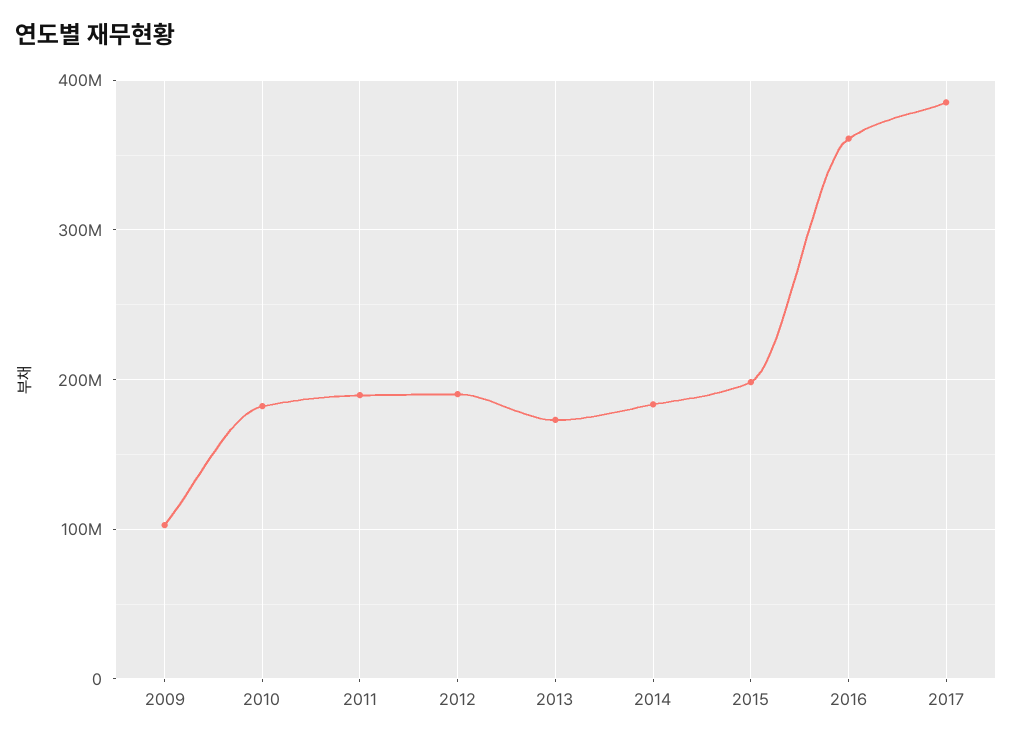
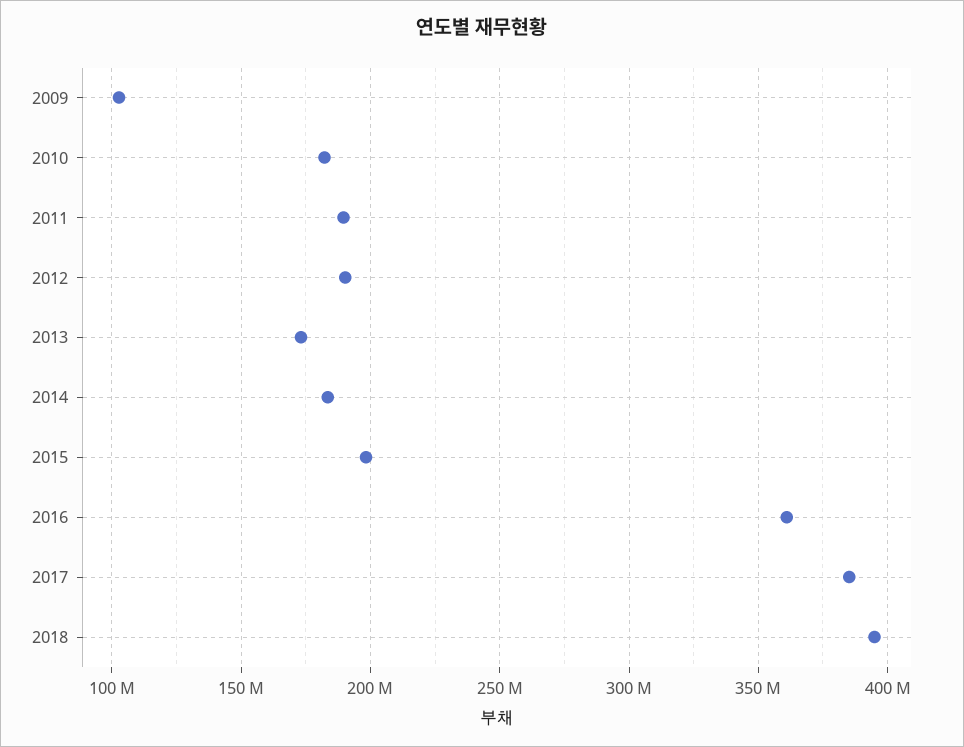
2018: none -> 395000000

